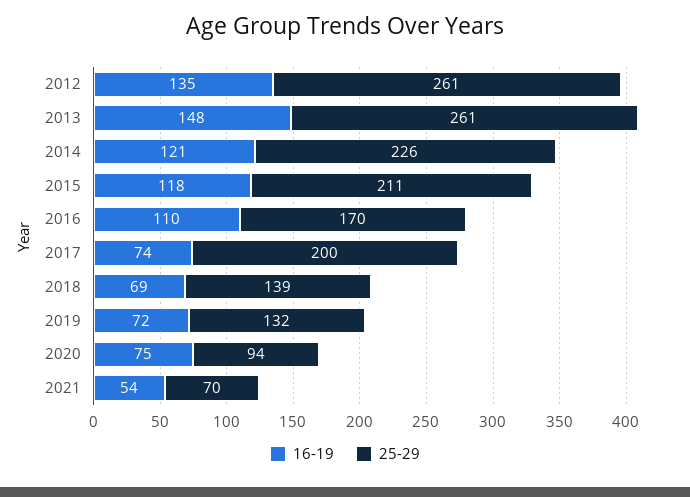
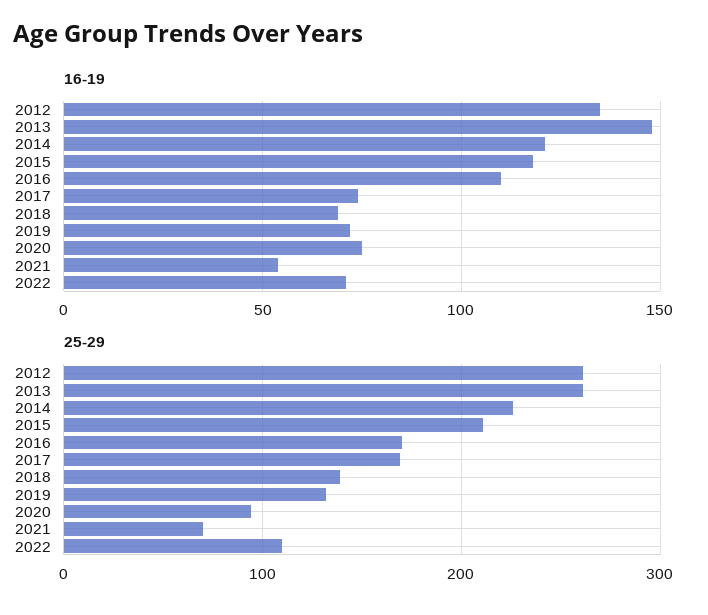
25-29, 2017: 200 -> 170
16-19, 2022: none -> 70
25-29, 2022: none -> 110

